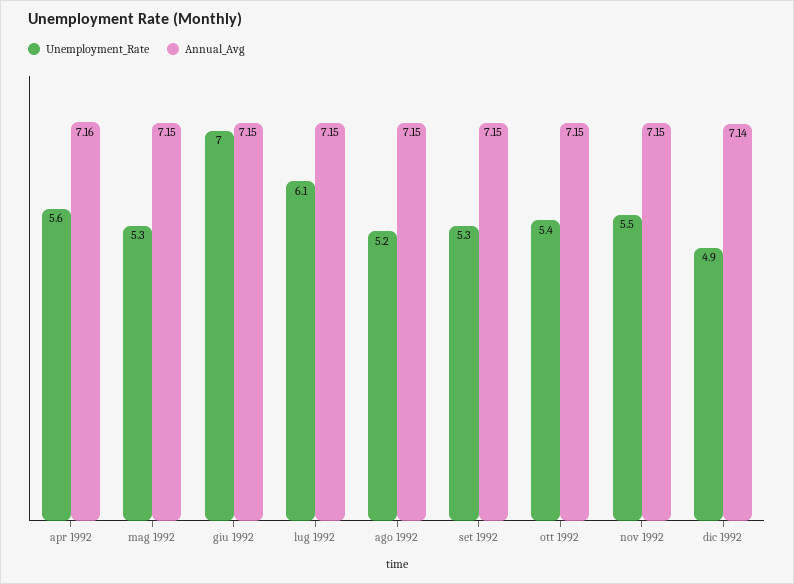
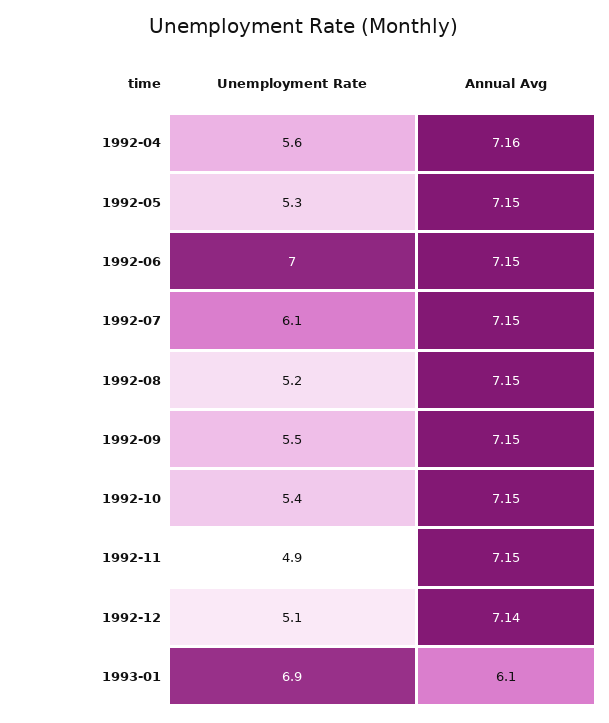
Unemployment_Rate, set 1992: 5.3 -> 5.5
Unemployment_Rate, nov 1992: 5.5 -> 4.9
Unemployment_Rate, dic 1992: 4.9 -> 5.1
Unemployment_Rate, 1993-01: none -> 6.9
Annual_Avg, 1993-01: none -> 6.1

